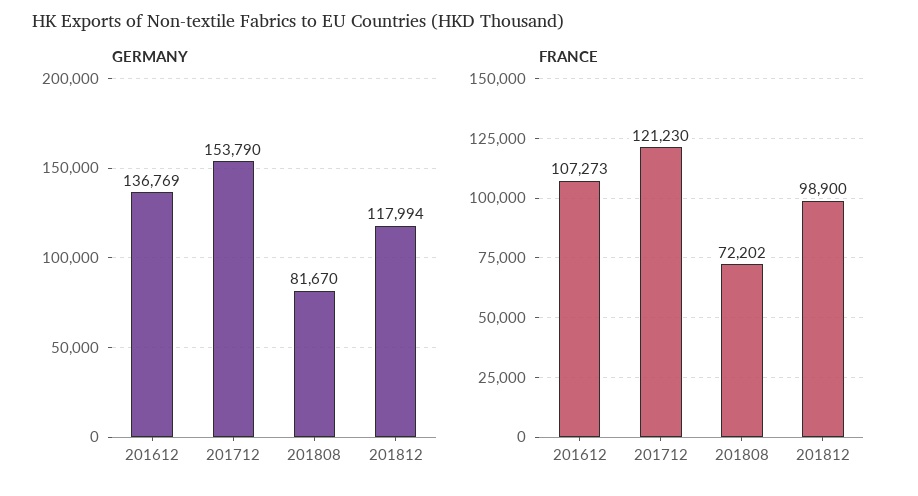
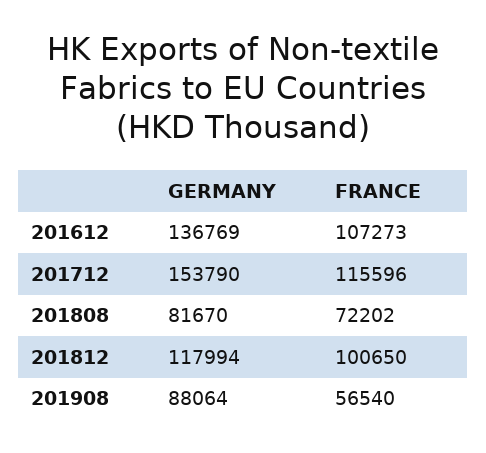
FRANCE, 201712: 121230 -> 115596
FRANCE, 201812: 98900 -> 100650
GERMANY, 201908: none -> 88064
FRANCE, 201908: none -> 56540

